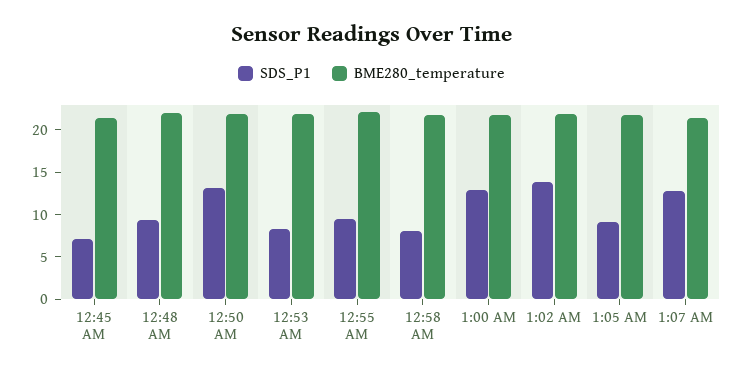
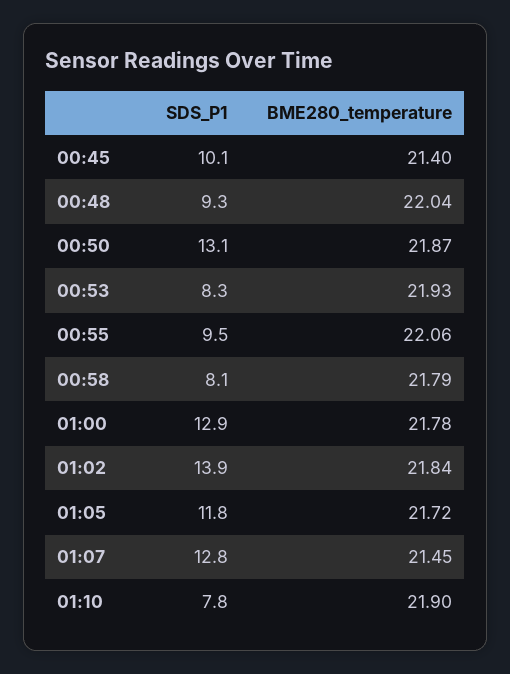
SDS_P1, 12:45 AM: 7 -> 10.1
SDS_P1, 1:05 AM: 9 -> 11.8
SDS_P1, 01:10: none -> 7.8
BME280_temperature, 01:10: none -> 21.9

